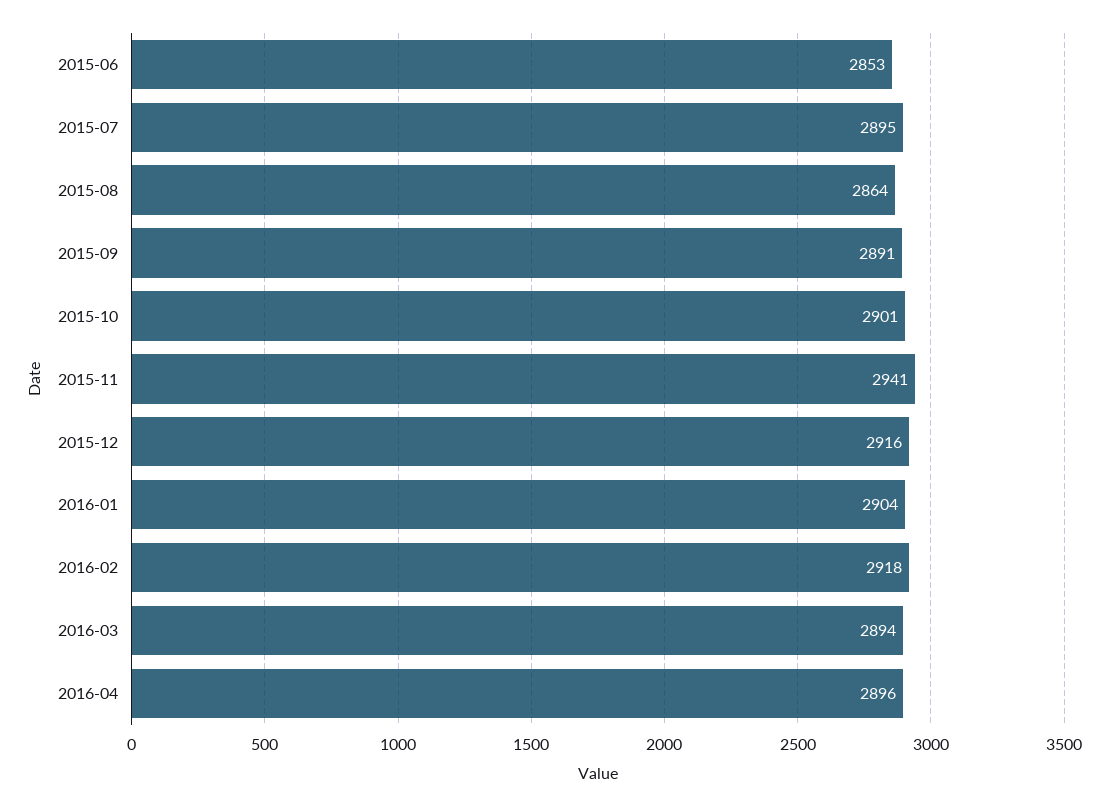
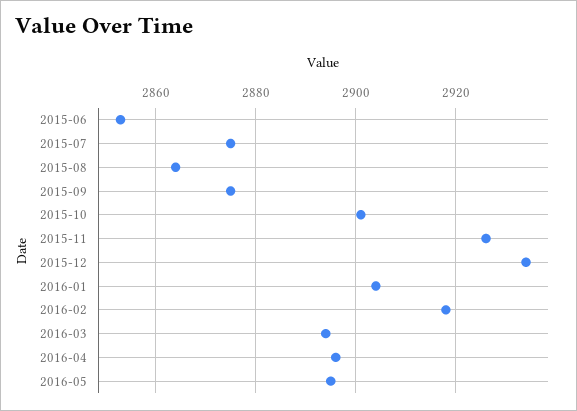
2015-07: 2895 -> 2875
2015-09: 2891 -> 2875
2015-11: 2941 -> 2925
2015-12: 2916 -> 2935
2016-05: none -> 2895

